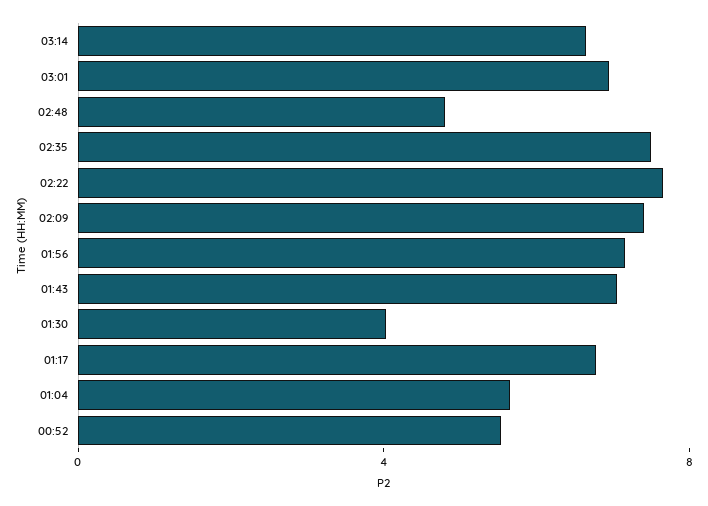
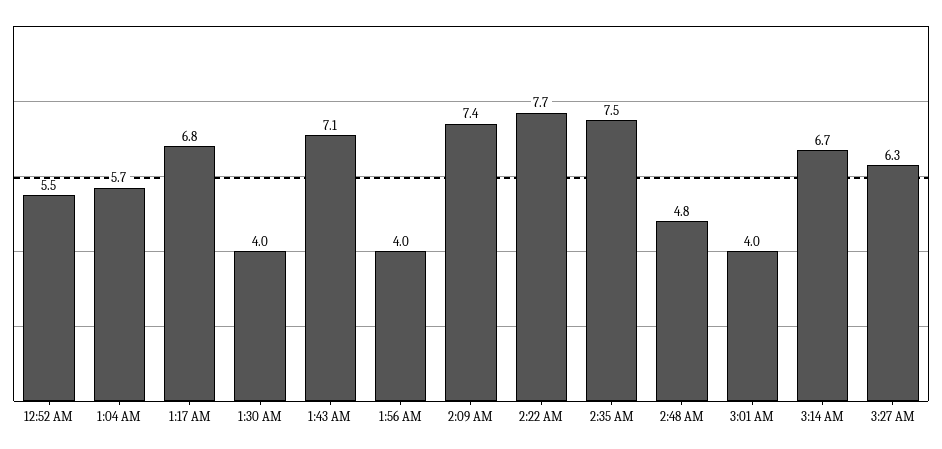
03:01: 7 -> 4
01:56: 7 -> 4
3:27 AM: none -> 6.3

